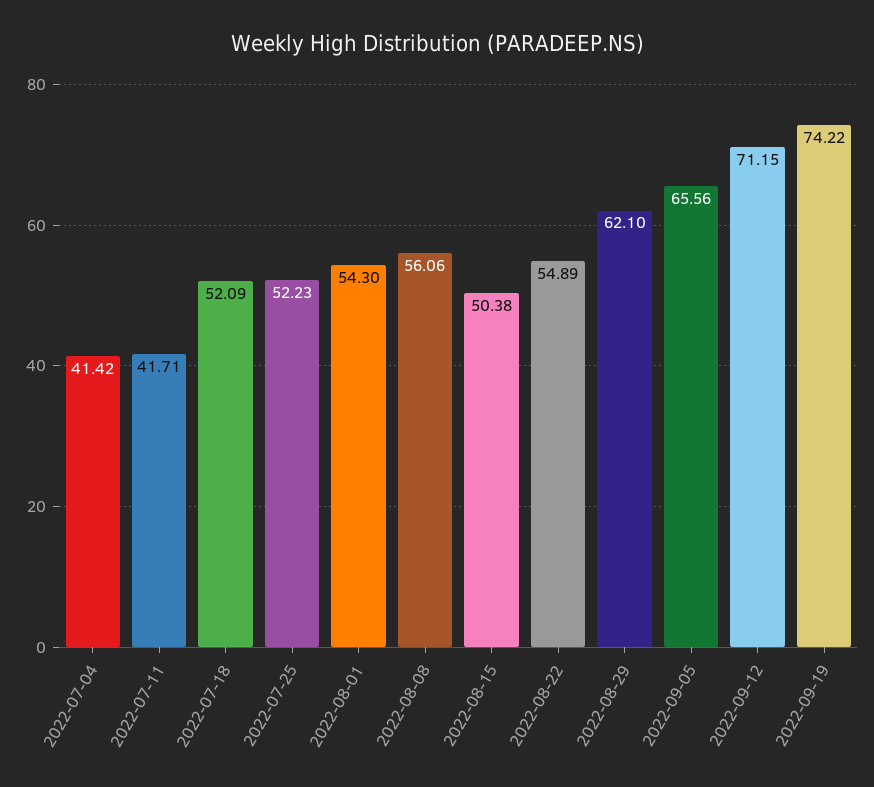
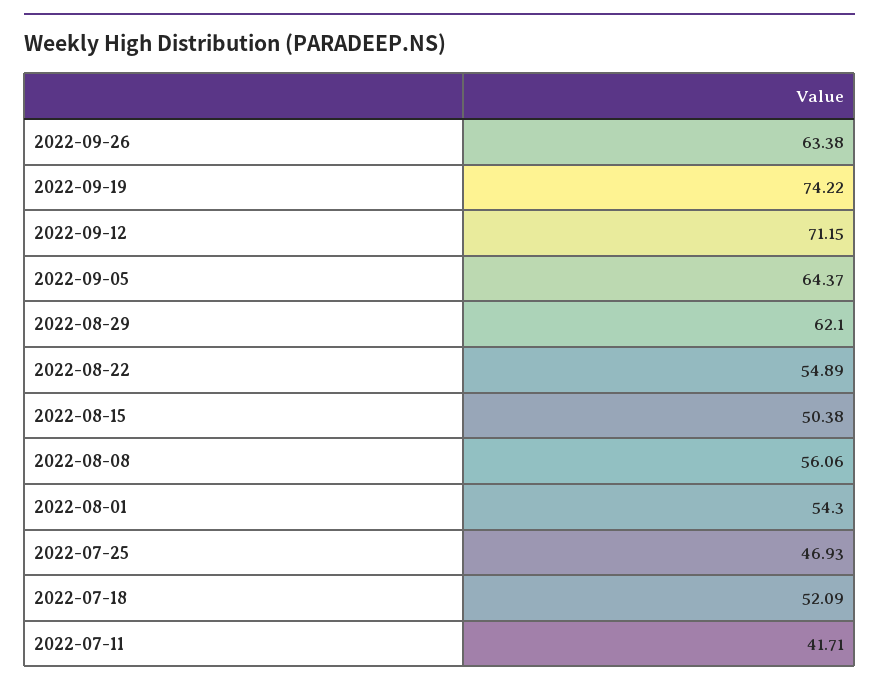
2022-07-04: 41.42 -> none
2022-07-25: 52.23 -> 46.93
2022-09-05: 65.56 -> 64.37
2022-09-26: none -> 63.38

